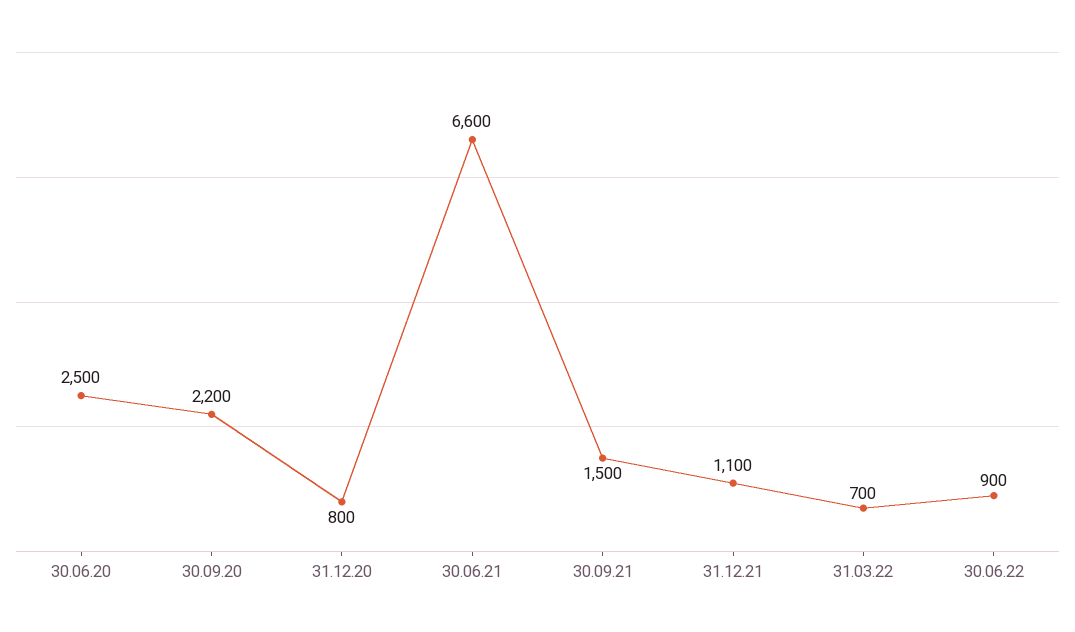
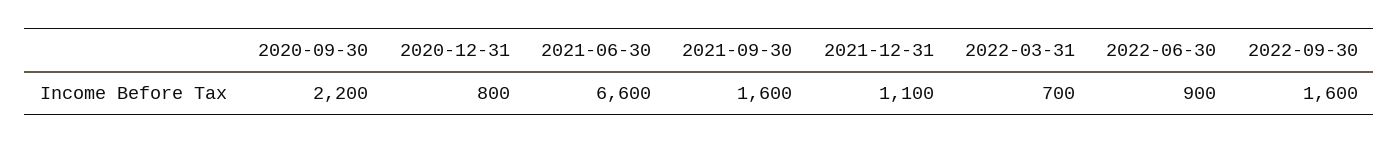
30.06.20: 2500 -> none
30.09.21: 1500 -> 1600
2022-09-30: none -> 1600

